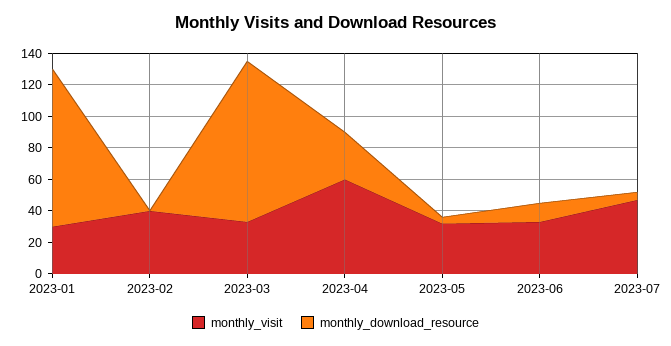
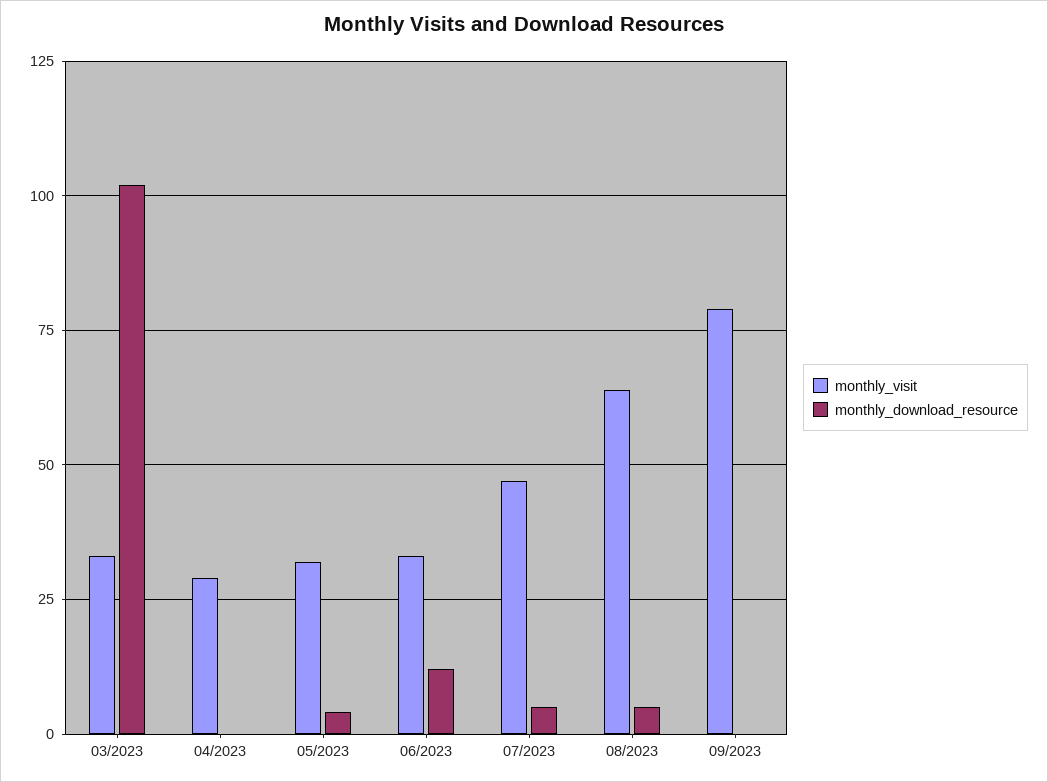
monthly_visit, 2023-01: 30 -> none
monthly_download_resource, 2023-01: 100 -> none
monthly_visit, 2023-02: 40 -> none
monthly_download_resource, 2023-02: 0 -> none
monthly_visit, 2023-04: 60 -> 30
monthly_download_resource, 2023-04: 30 -> 0
monthly_visit, 08/2023: none -> 65
monthly_download_resource, 08/2023: none -> 5
monthly_visit, 09/2023: none -> 80
monthly_download_resource, 09/2023: none -> 0

